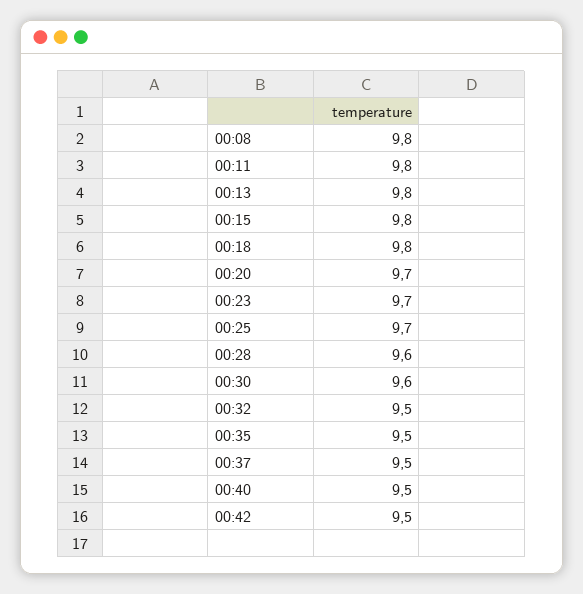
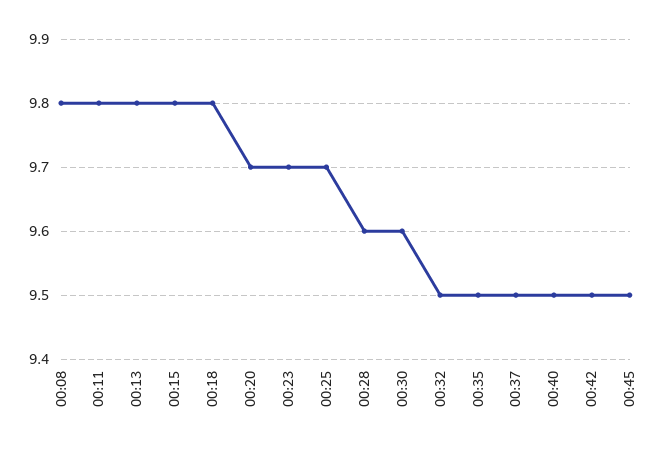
00:45: none -> 9.5

